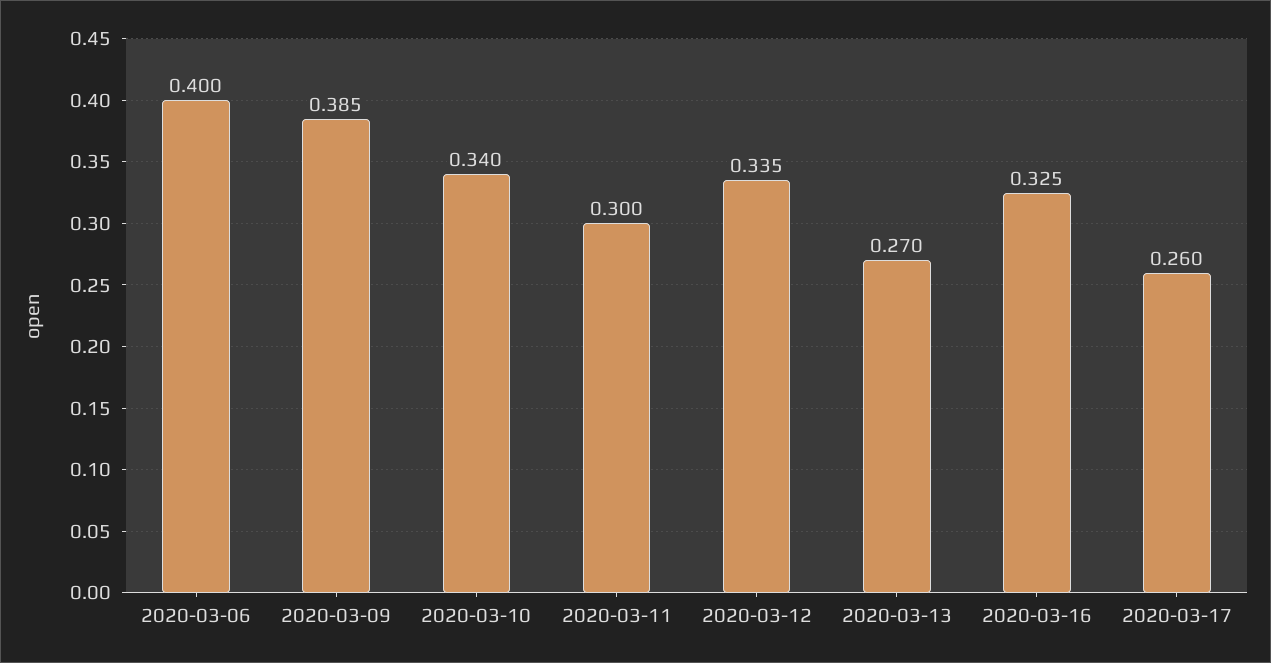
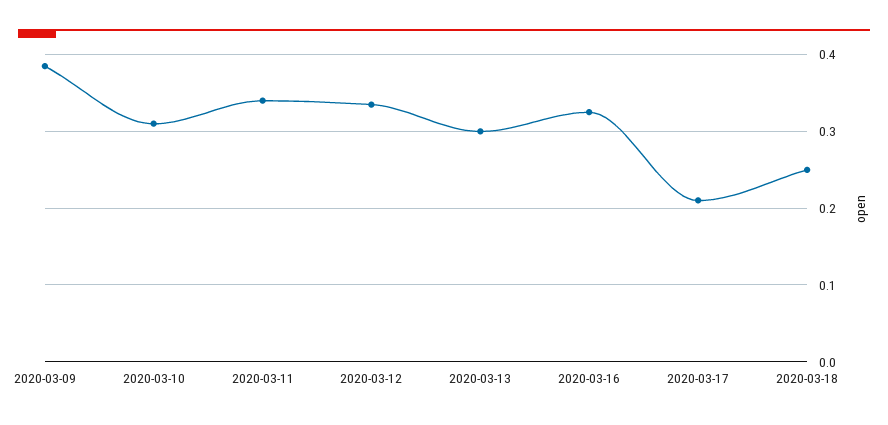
2020-03-06: 0.4 -> none
2020-03-10: 0.34 -> 0.31
2020-03-11: 0.3 -> 0.34
2020-03-13: 0.27 -> 0.3
2020-03-17: 0.26 -> 0.21
2020-03-18: none -> 0.25

